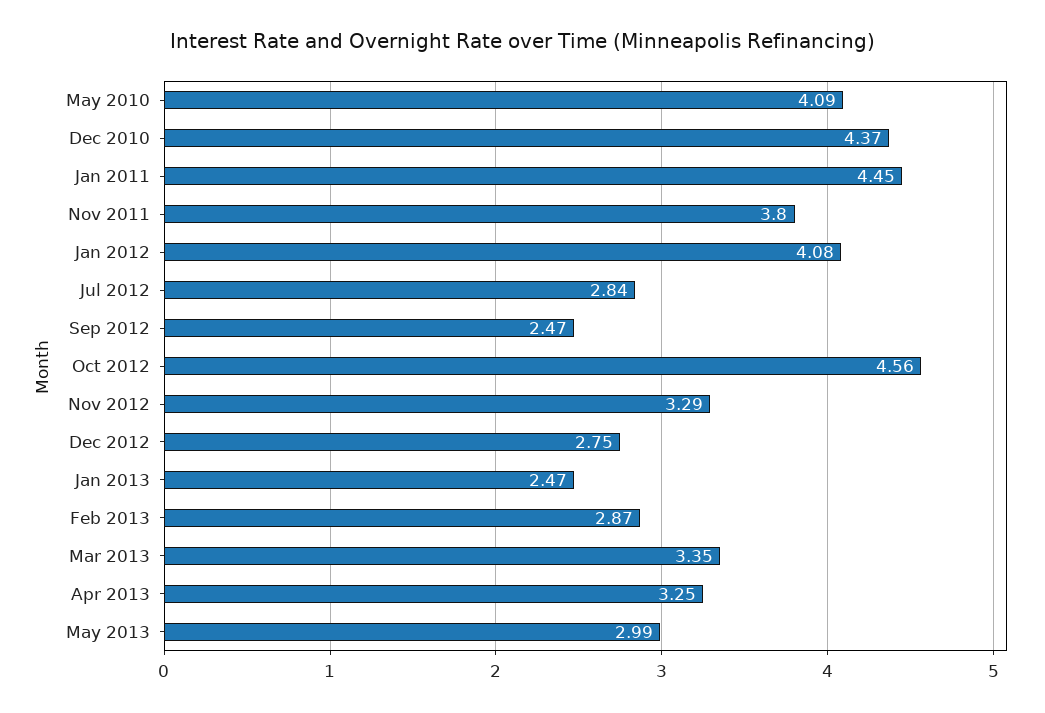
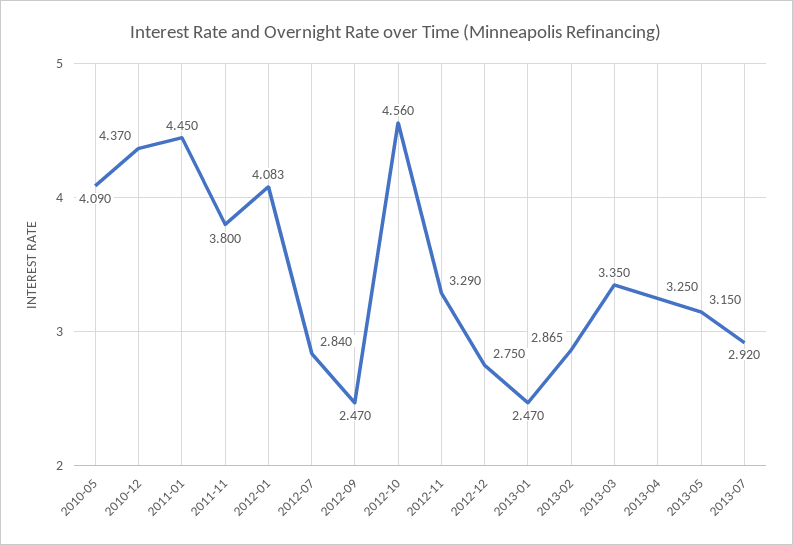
May 2013: 2.99 -> 3.15
2013-07: none -> 2.92

